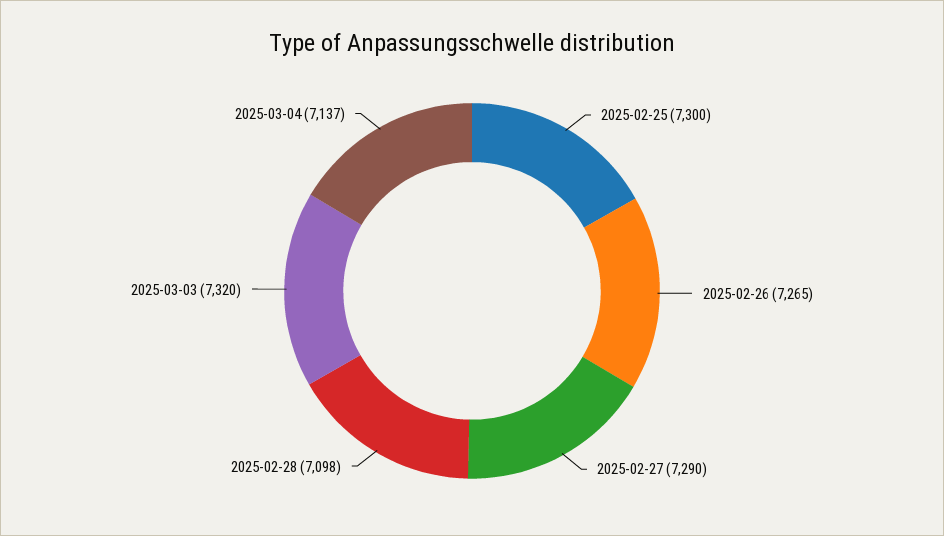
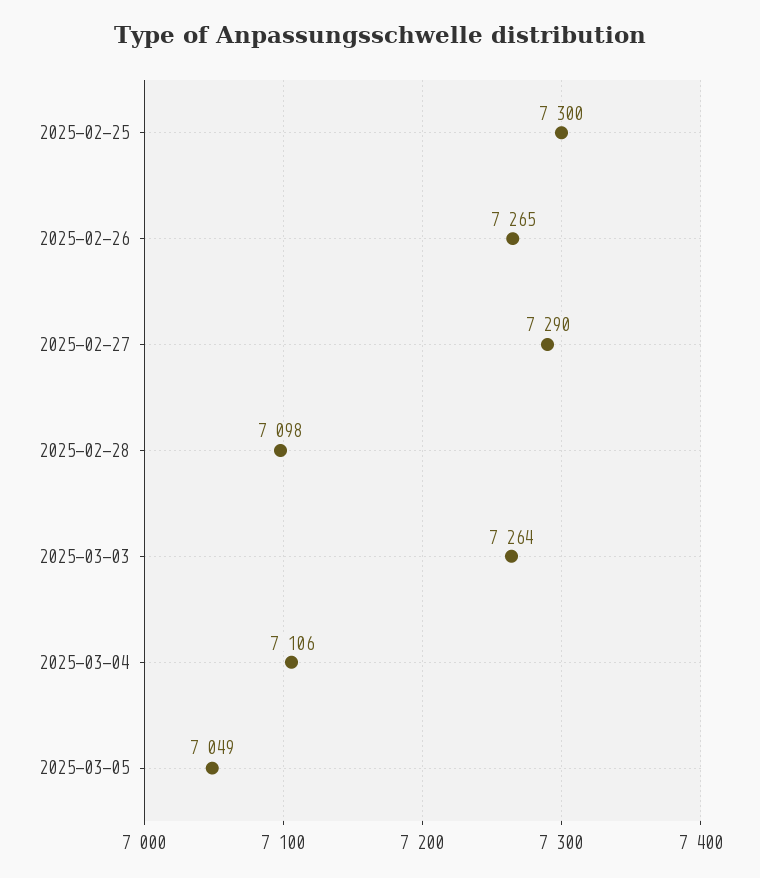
2025-03-03: 7320 -> 7264
2025-03-04: 7137 -> 7106
2025-03-05: none -> 7049

